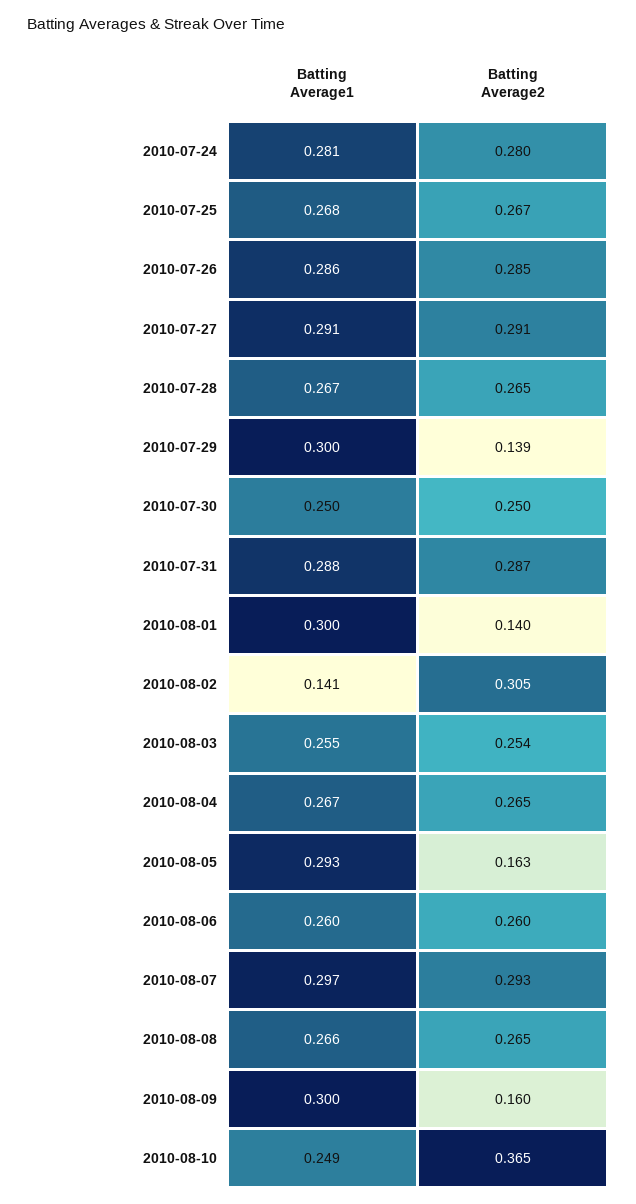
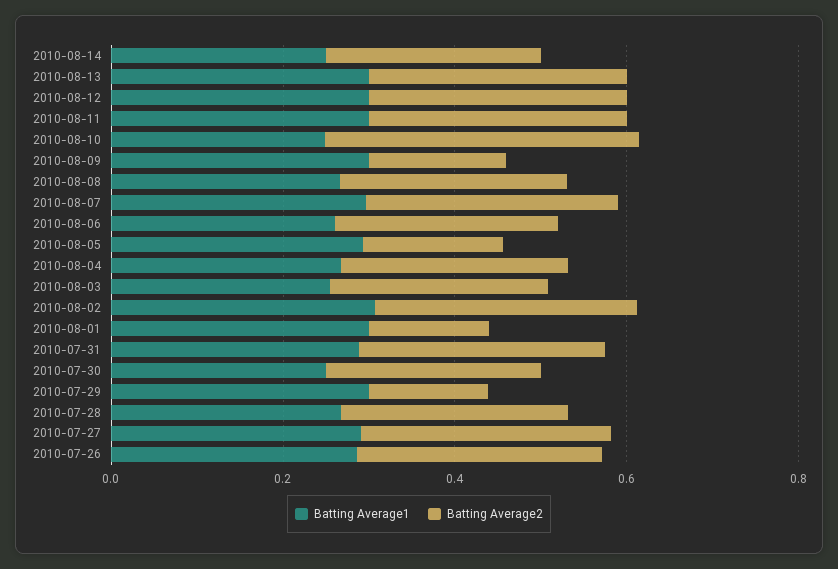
Batting Average1, 2010-07-24: 0.281 -> none
Batting Average2, 2010-07-24: 0.28 -> none
Batting Average1, 2010-07-25: 0.268 -> none
Batting Average2, 2010-07-25: 0.267 -> none
Batting Average1, 2010-08-02: 0.141 -> 0.3
Batting Average1, 2010-08-14: none -> 0.25
Batting Average2, 2010-08-14: none -> 0.25
Batting Average1, 2010-08-13: none -> 0.3
Batting Average2, 2010-08-13: none -> 0.3
Batting Average1, 2010-08-12: none -> 0.3
Batting Average2, 2010-08-12: none -> 0.3
Batting Average1, 2010-08-11: none -> 0.3
Batting Average2, 2010-08-11: none -> 0.3

